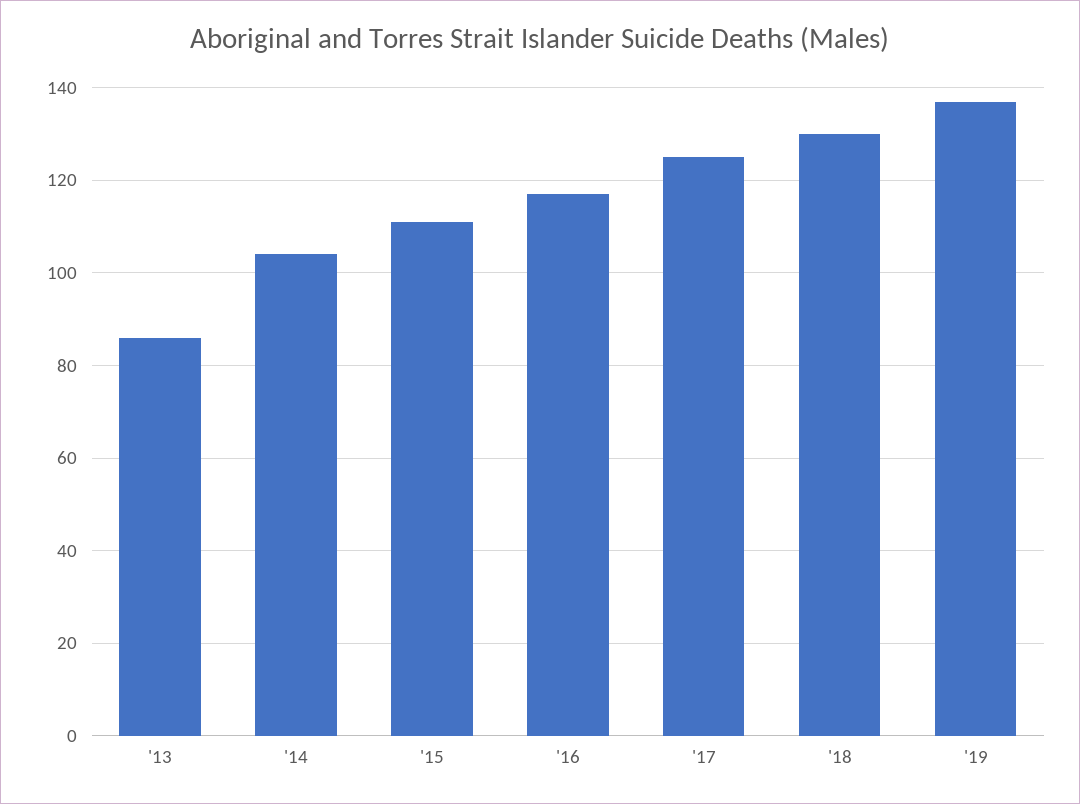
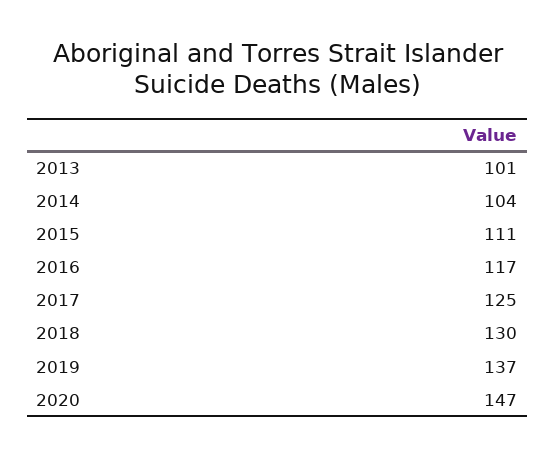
'13: 85 -> 101
2020: none -> 147

